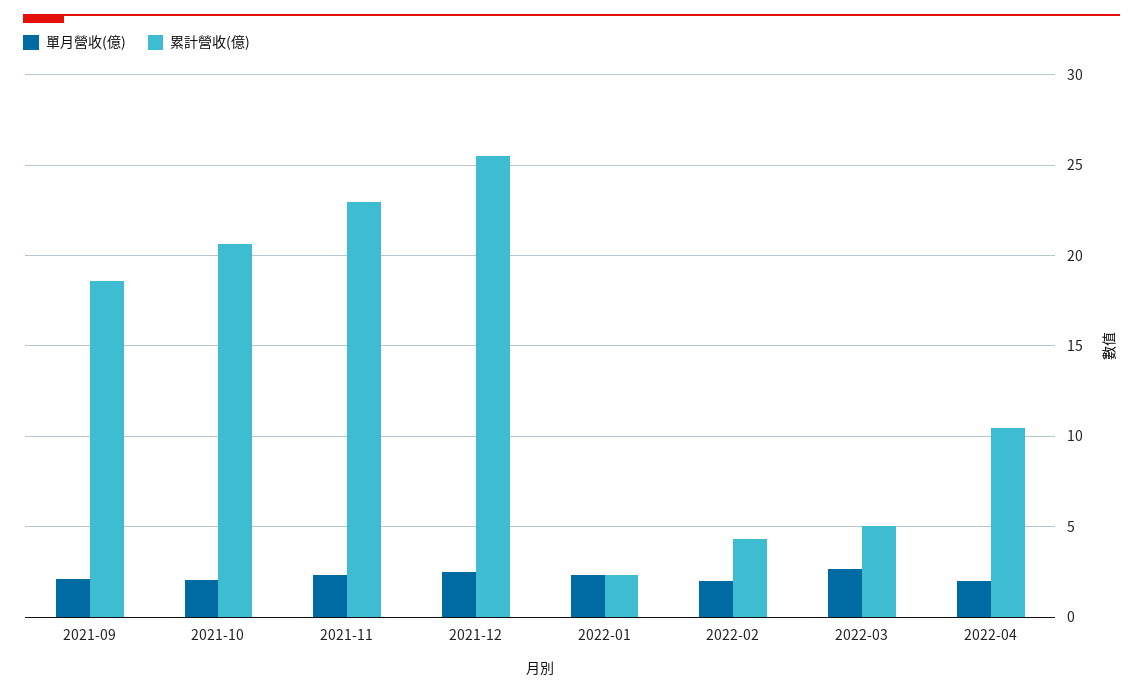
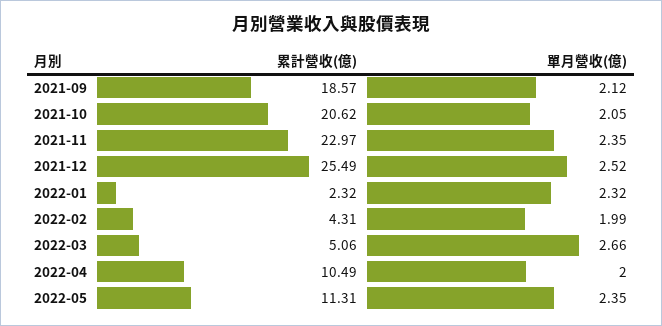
累計營收(億), 2022-05: none -> 11.31
單月營收(億), 2022-05: none -> 2.35

